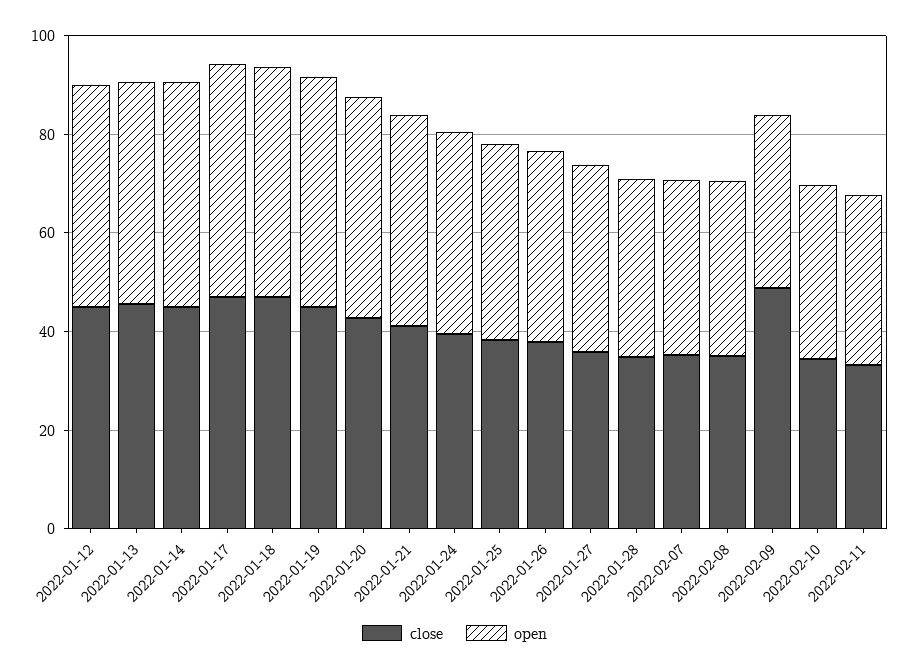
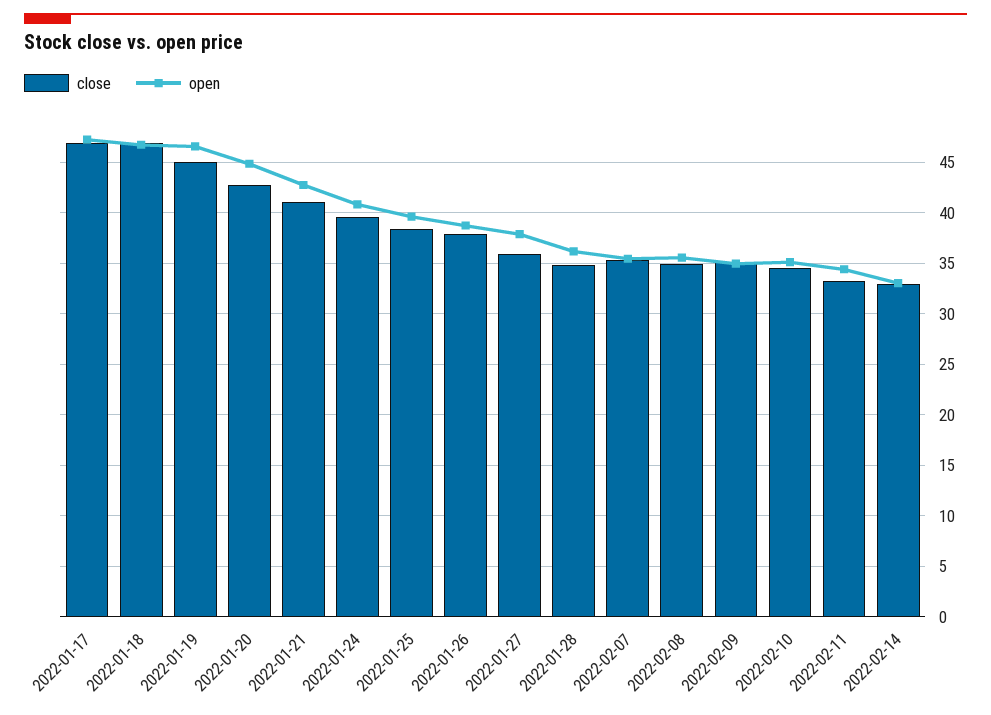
close, 2022-01-12: 45 -> none
open, 2022-01-12: 45 -> none
close, 2022-01-13: 45 -> none
open, 2022-01-13: 45 -> none
close, 2022-01-14: 45 -> none
open, 2022-01-14: 45 -> none
close, 2022-02-09: 50 -> 35
close, 2022-02-14: none -> 33
open, 2022-02-14: none -> 33

